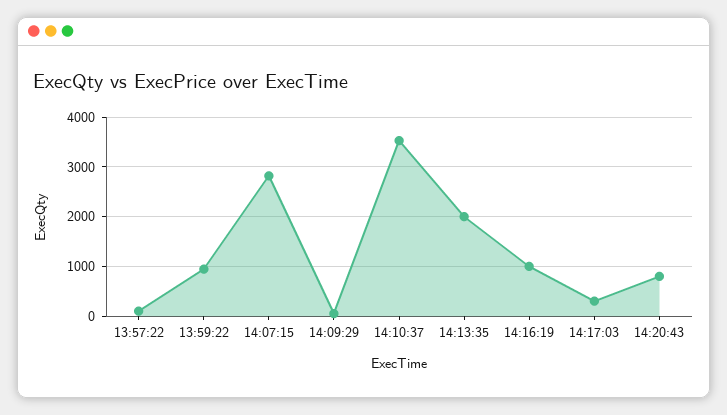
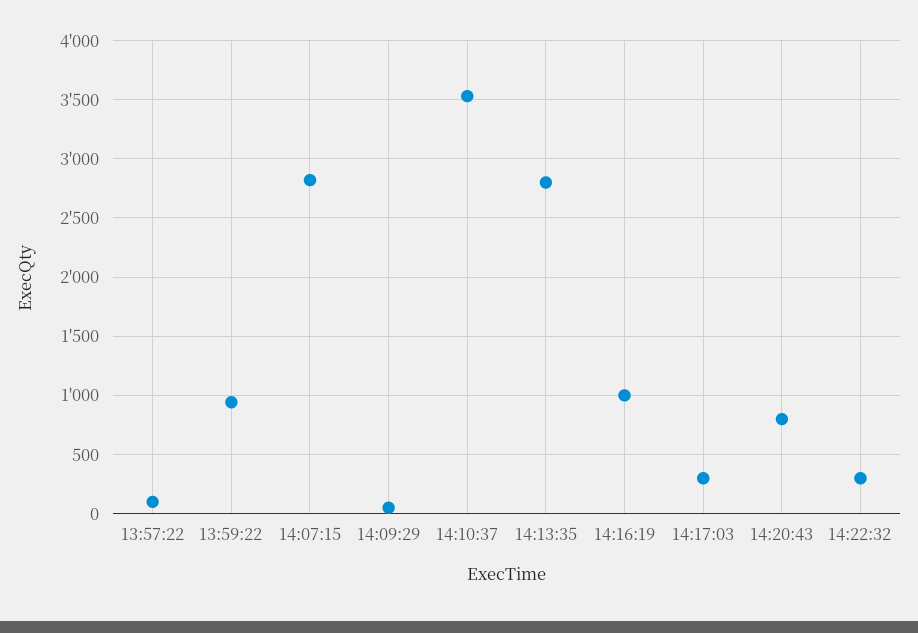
14:13:35: 2000 -> 2800
14:22:32: none -> 300

